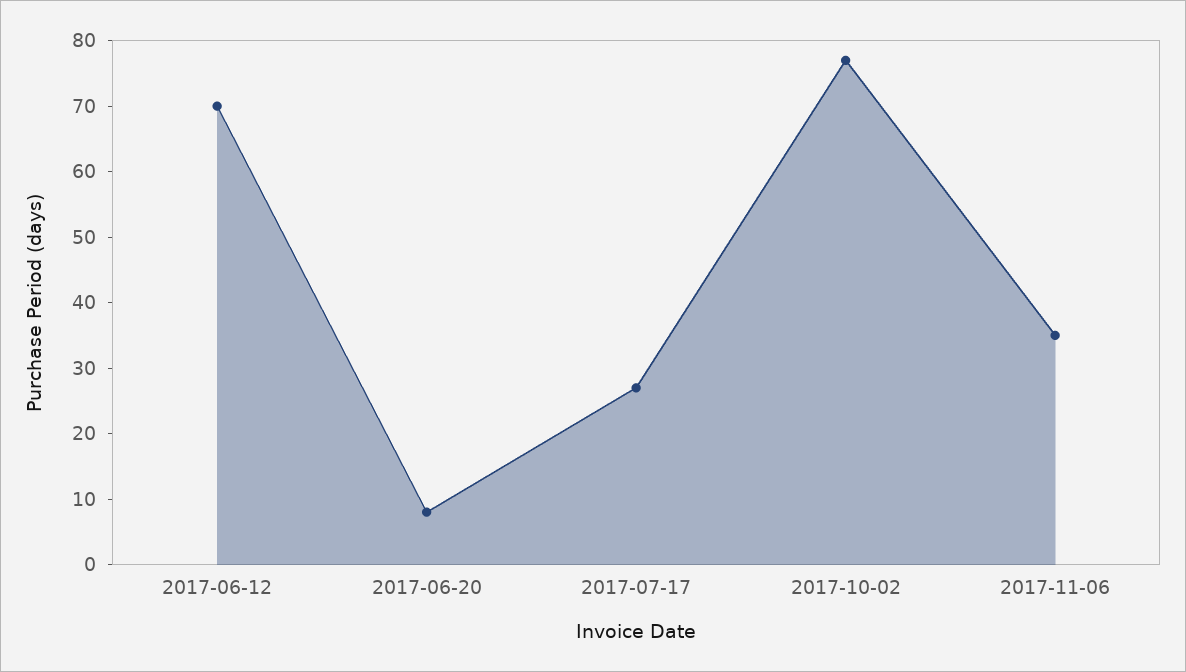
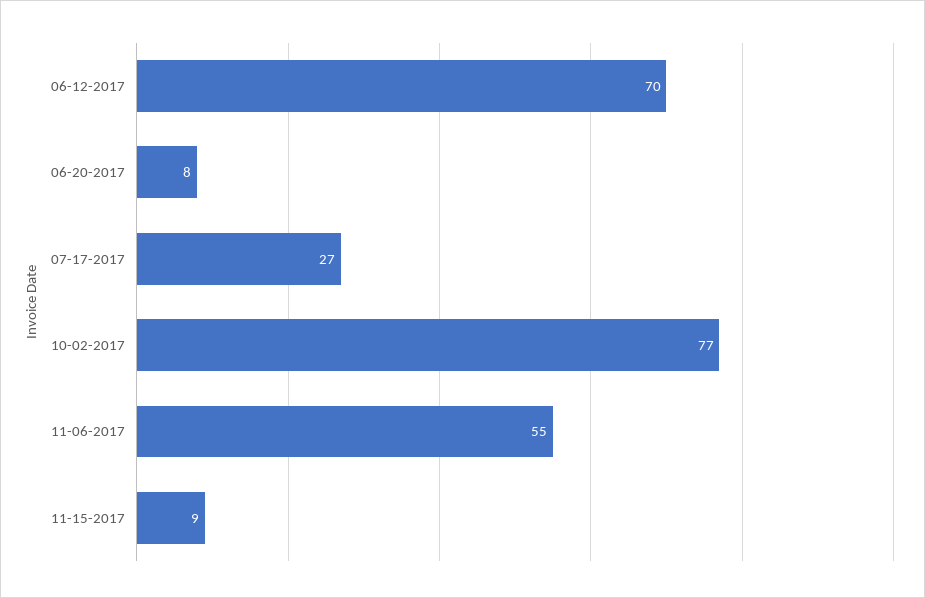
2017-11-06: 35 -> 55
11-15-2017: none -> 9

